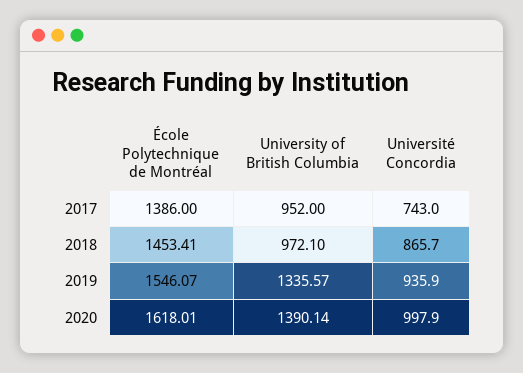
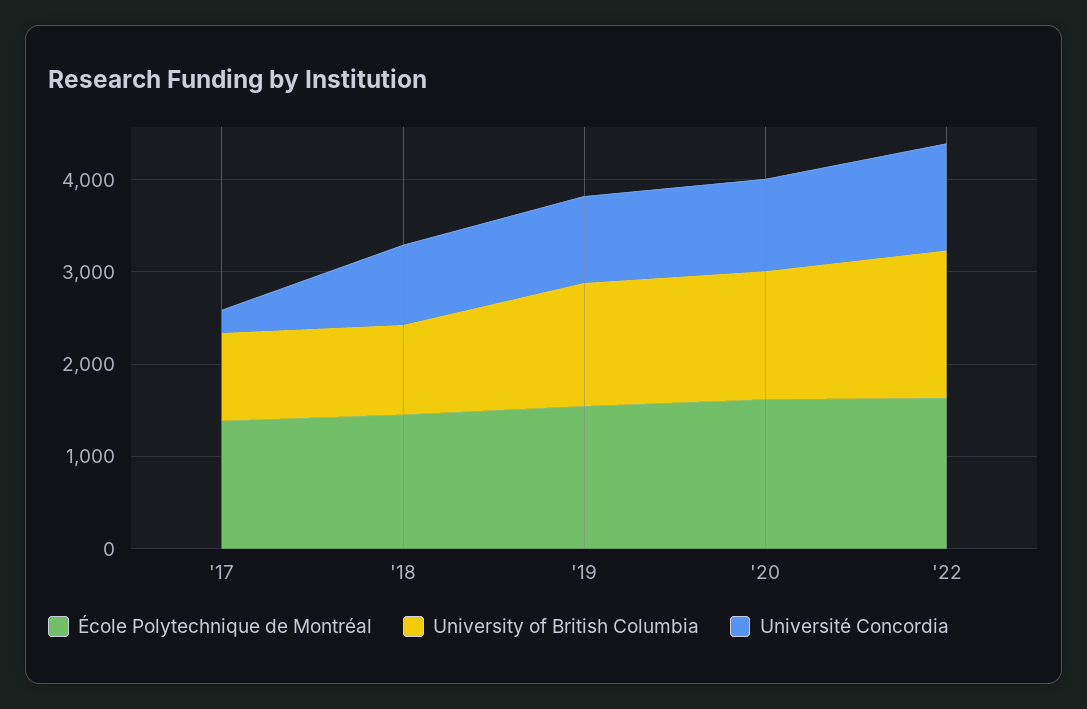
Université Concordia, 2017: 743 -> 200
École Polytechnique de Montréal, '22: none -> 1600
University of British Columbia, '22: none -> 1600
Université Concordia, '22: none -> 1200

